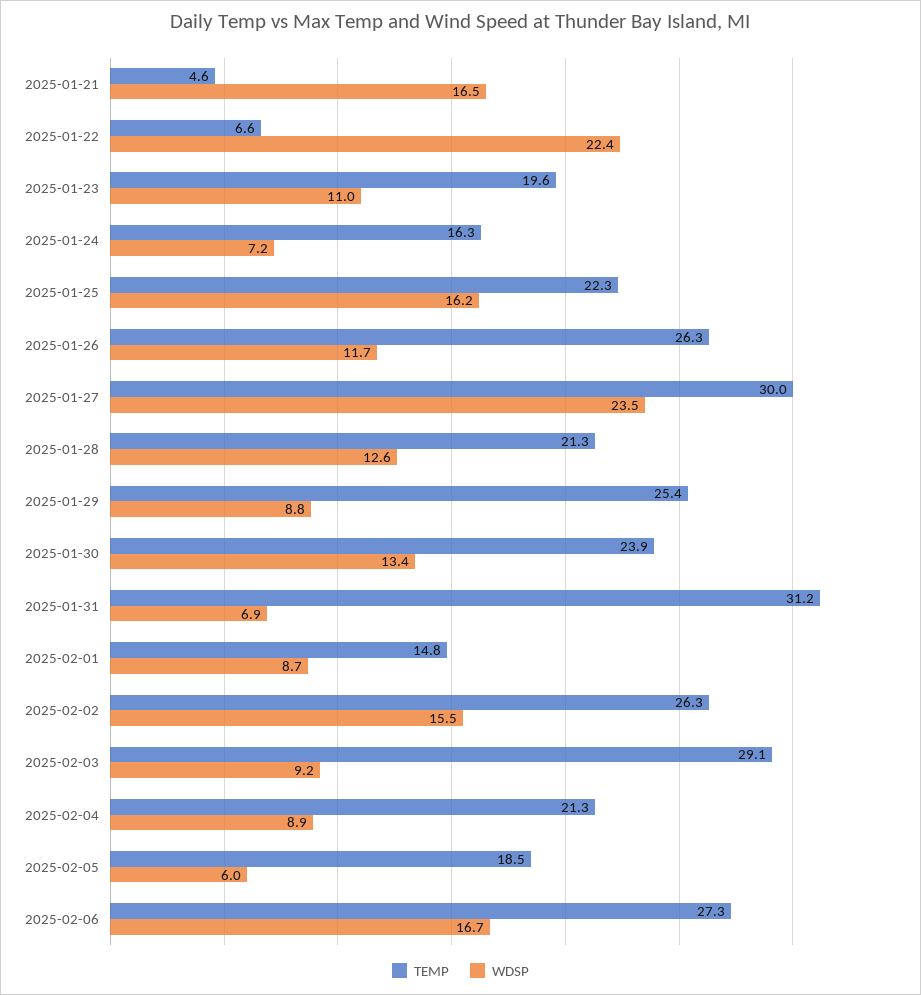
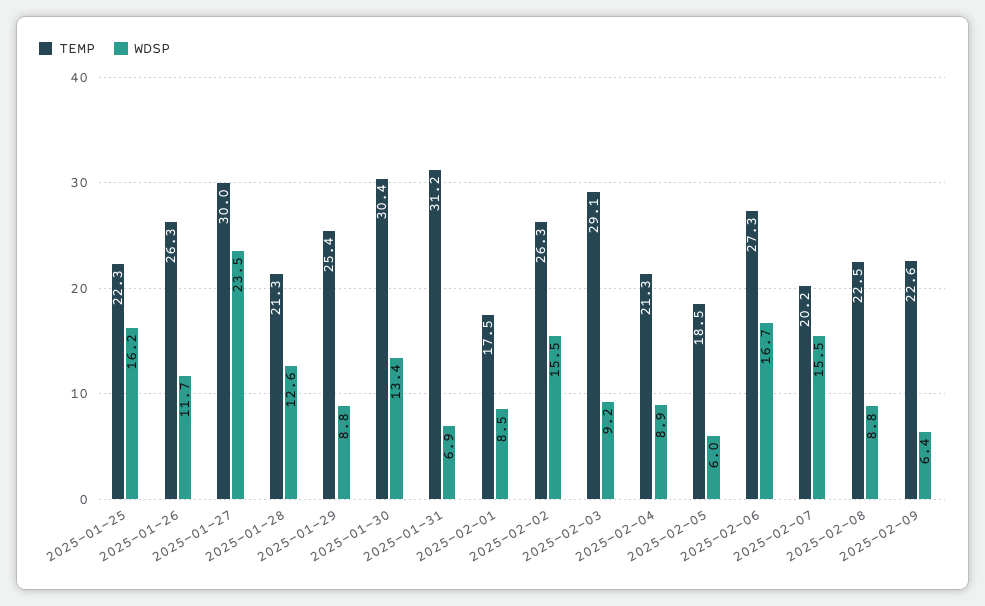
TEMP, 2025-01-21: 4.6 -> none
WDSP, 2025-01-21: 16.5 -> none
TEMP, 2025-01-22: 6.6 -> none
WDSP, 2025-01-22: 22.4 -> none
TEMP, 2025-01-23: 19.6 -> none
WDSP, 2025-01-23: 11 -> none
TEMP, 2025-01-24: 16.3 -> none
WDSP, 2025-01-24: 7.2 -> none
TEMP, 2025-01-30: 23.9 -> 30.4
TEMP, 2025-02-01: 14.8 -> 17.5
WDSP, 2025-02-01: 8.7 -> 8.5
TEMP, 2025-02-07: none -> 20.2
WDSP, 2025-02-07: none -> 15.5
TEMP, 2025-02-08: none -> 22.5
WDSP, 2025-02-08: none -> 8.8
TEMP, 2025-02-09: none -> 22.6
WDSP, 2025-02-09: none -> 6.4

